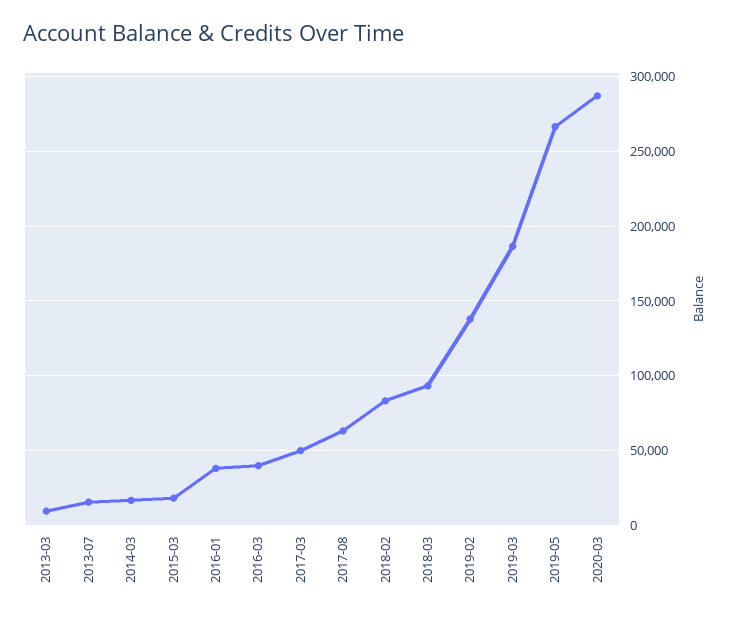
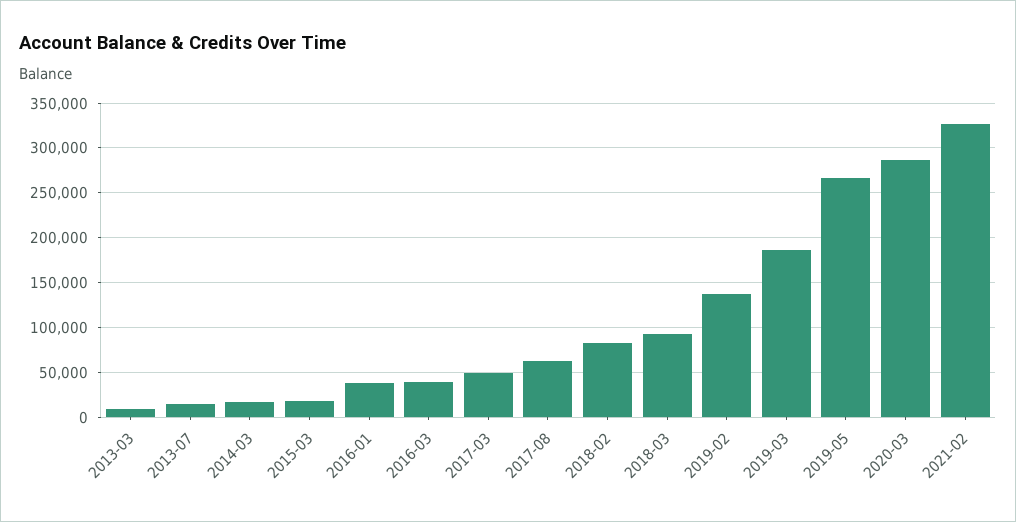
2021-02: none -> 330000

